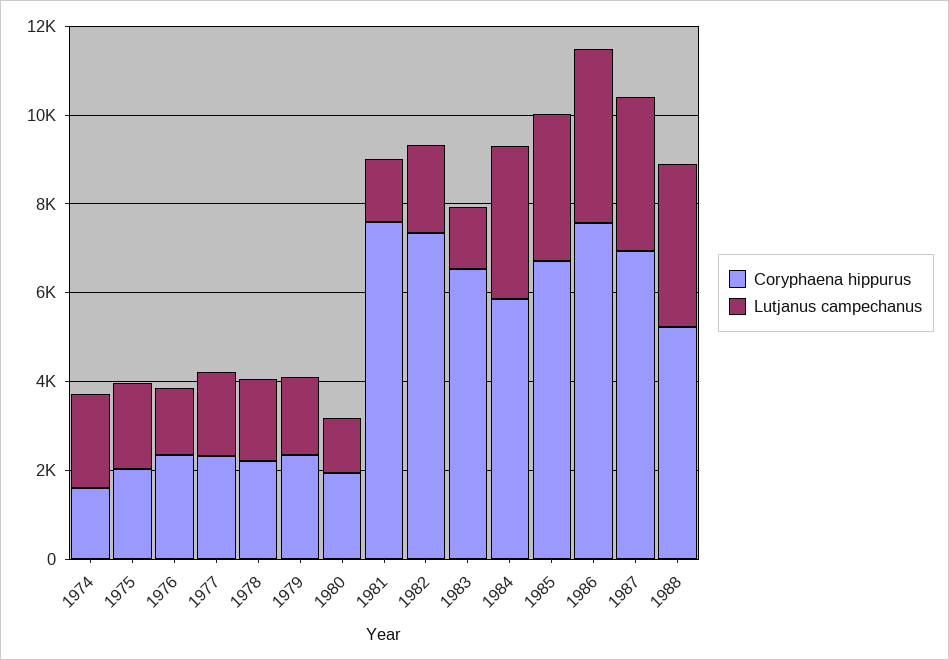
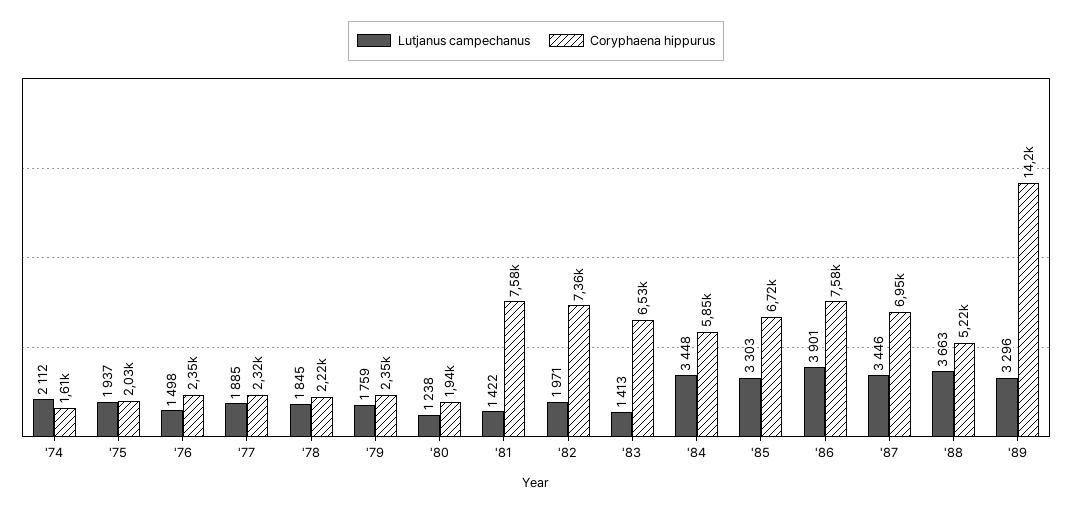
Lutjanus campechanus, '89: none -> 3296
Coryphaena hippurus, '89: none -> 14200

